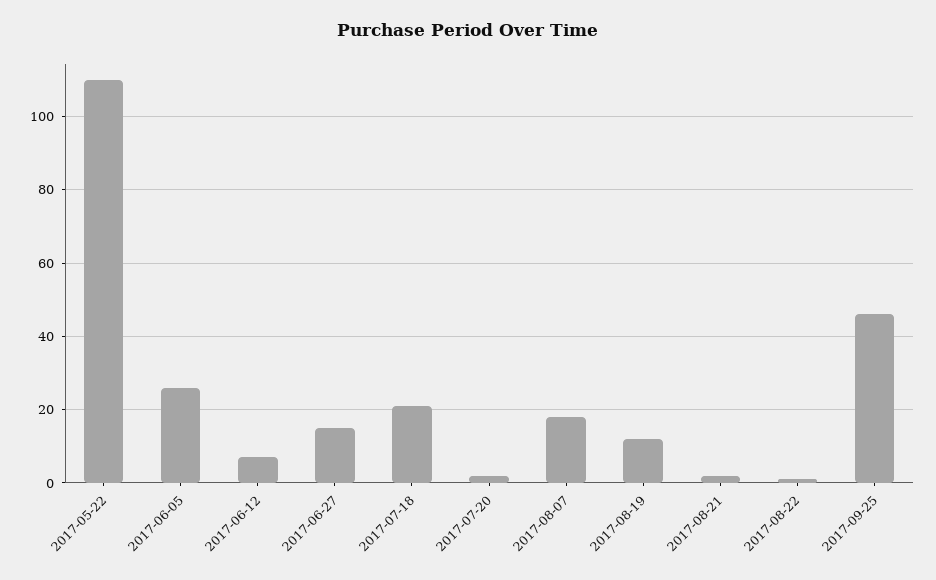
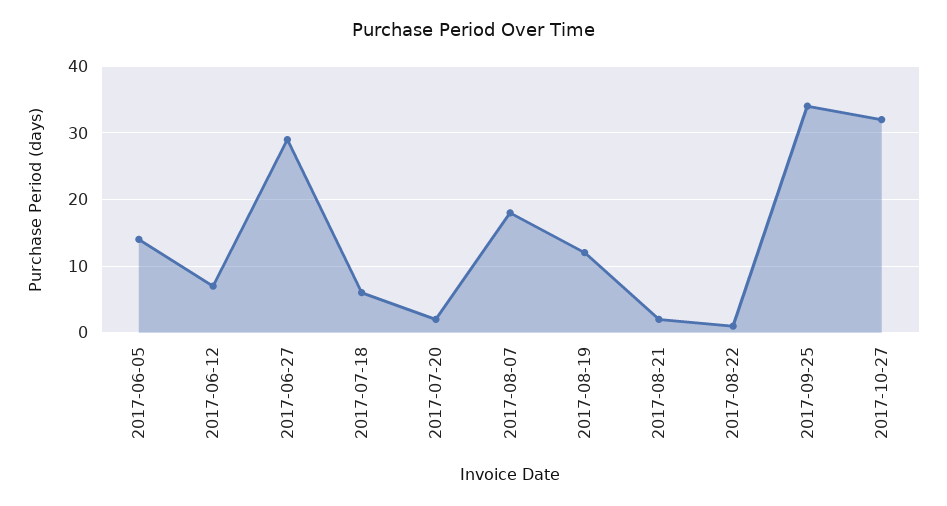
2017-05-22: 110 -> none
2017-06-05: 25 -> 14
2017-06-27: 15 -> 29
2017-07-18: 20 -> 6
2017-09-25: 45 -> 34
2017-10-27: none -> 32

